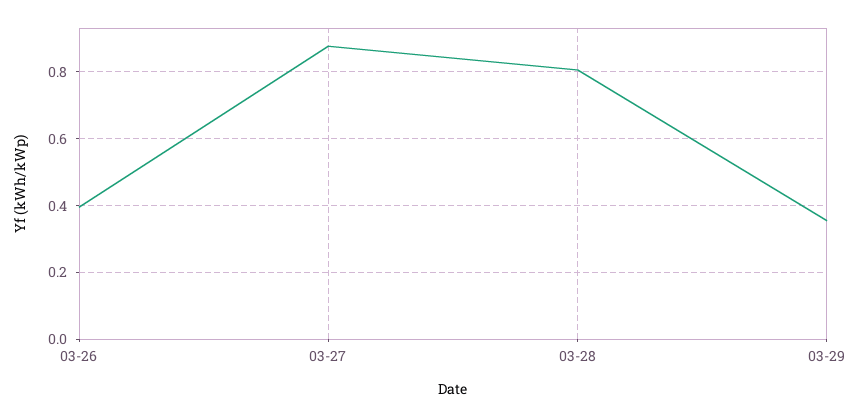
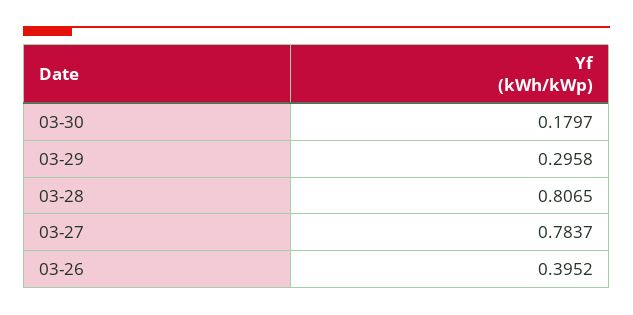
03-27: 0.88 -> 0.7837
03-29: 0.36 -> 0.2958
03-30: none -> 0.1797

